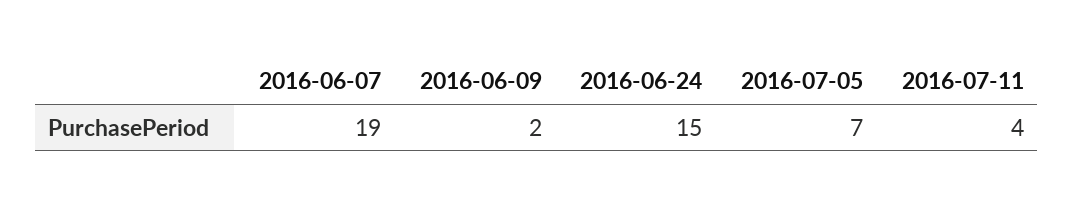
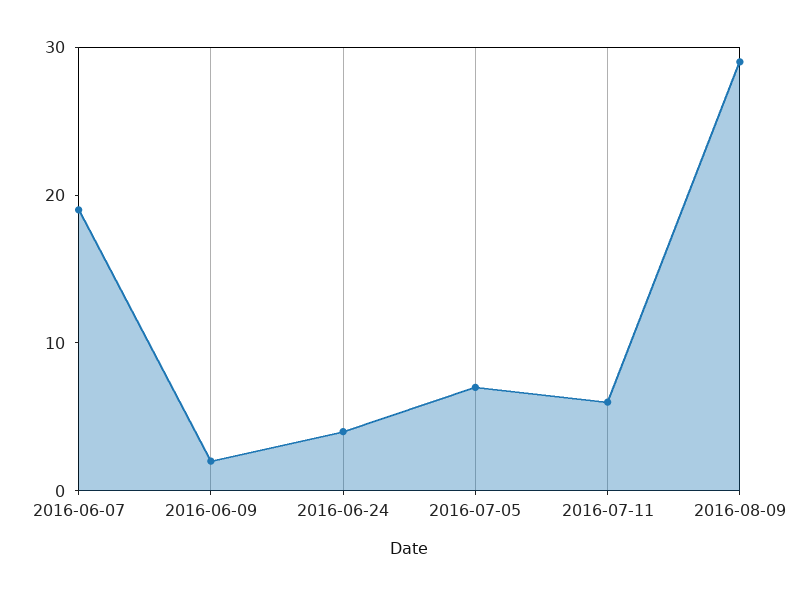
2016-06-24: 15 -> 4
2016-07-11: 4 -> 6
2016-08-09: none -> 29

